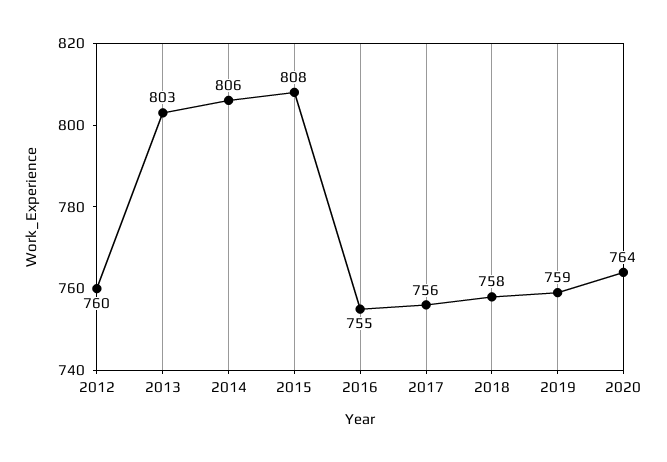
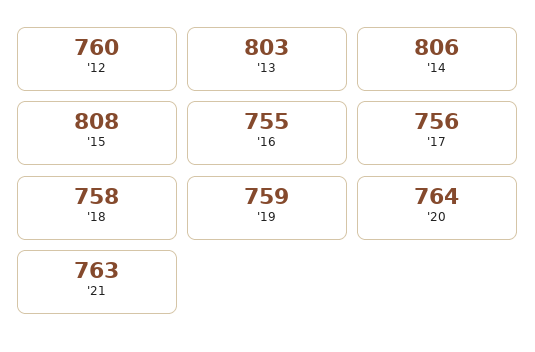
'21: none -> 763

